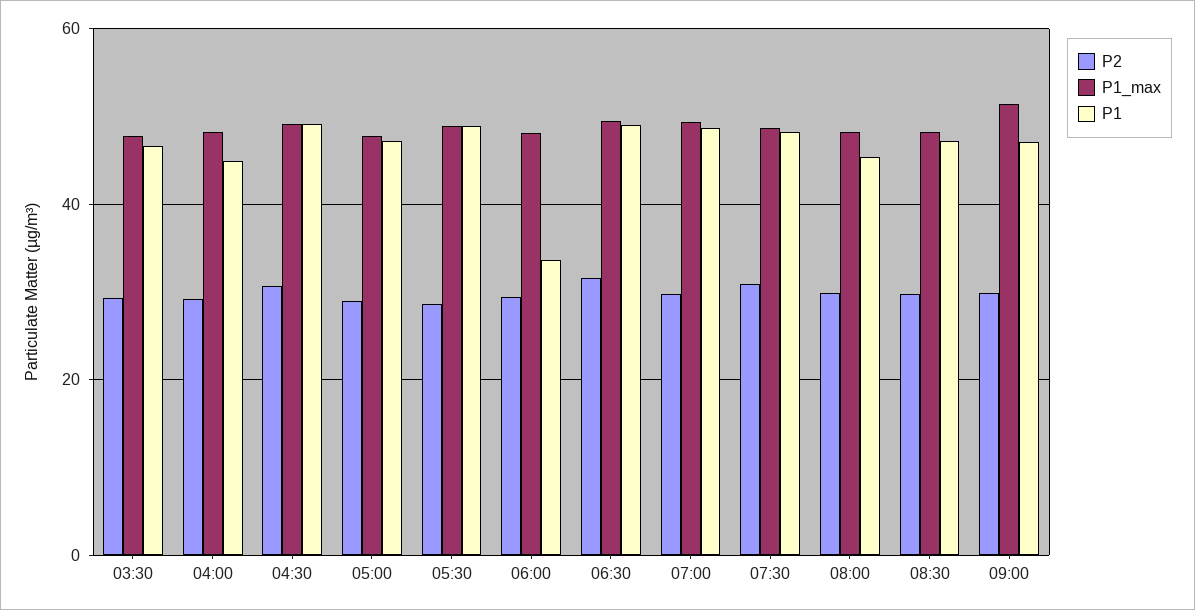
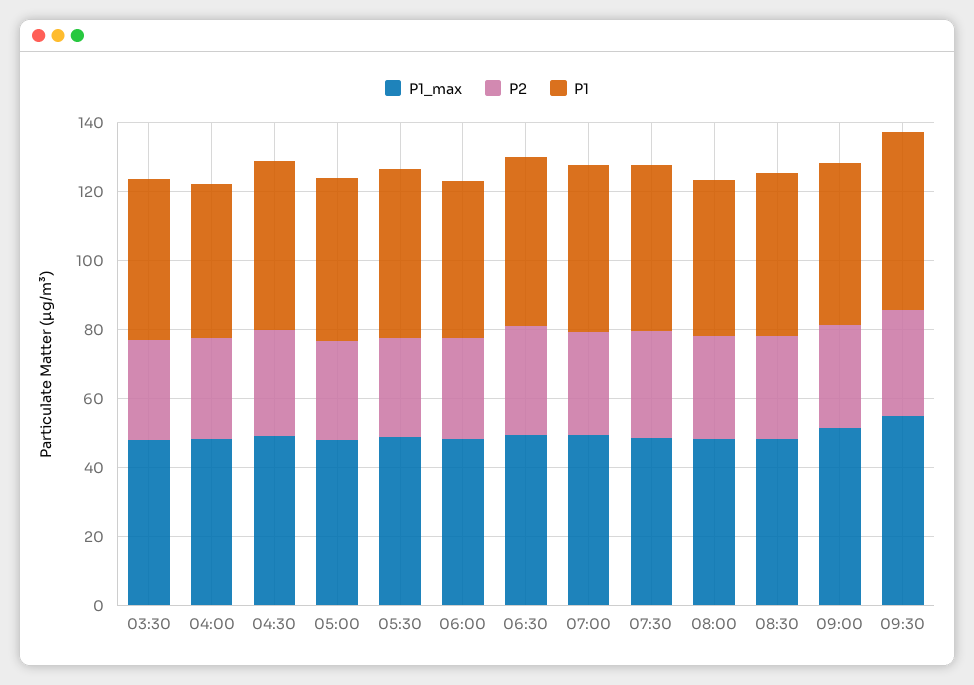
P1, 06:00: 34 -> 45
P1_max, 09:30: none -> 55
P2, 09:30: none -> 30
P1, 09:30: none -> 50

